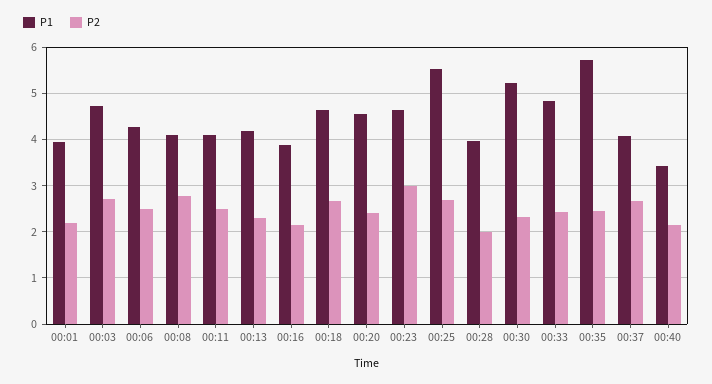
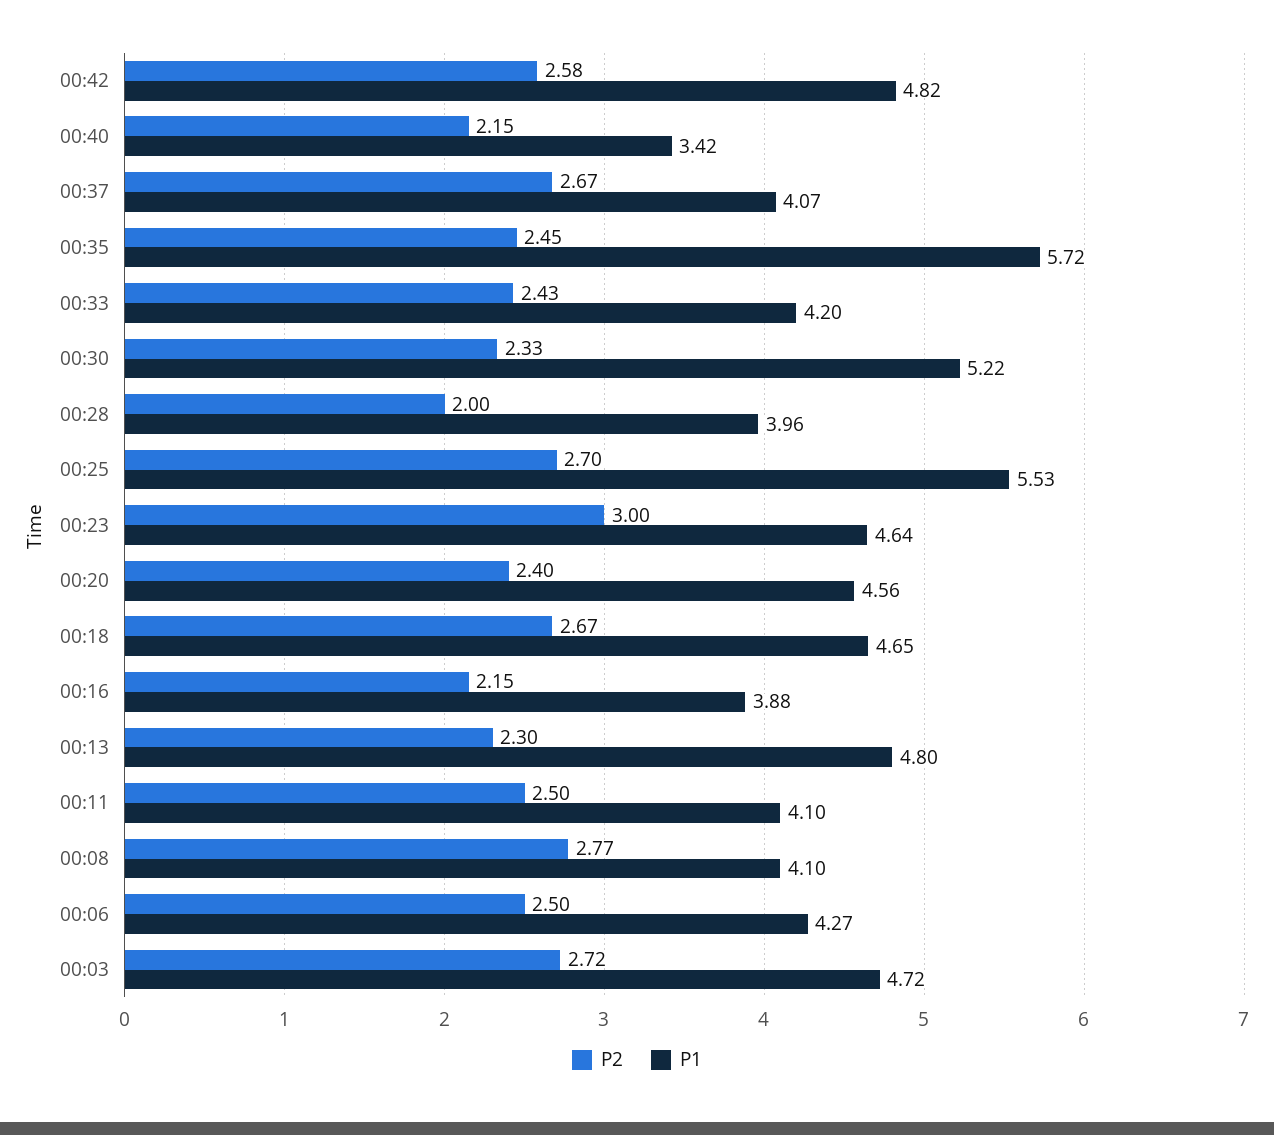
P1, 00:01: 4 -> none
P2, 00:01: 2.2 -> none
P1, 00:13: 4.2 -> 4.8
P1, 00:33: 4.8 -> 4.2
P2, 00:42: none -> 2.58
P1, 00:42: none -> 4.82

